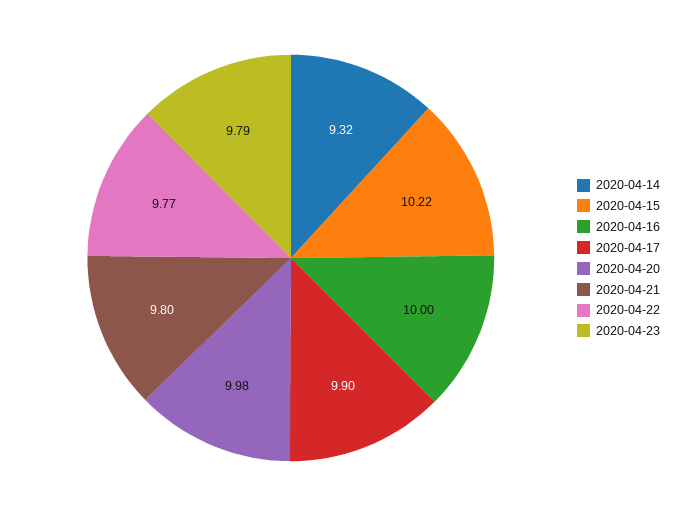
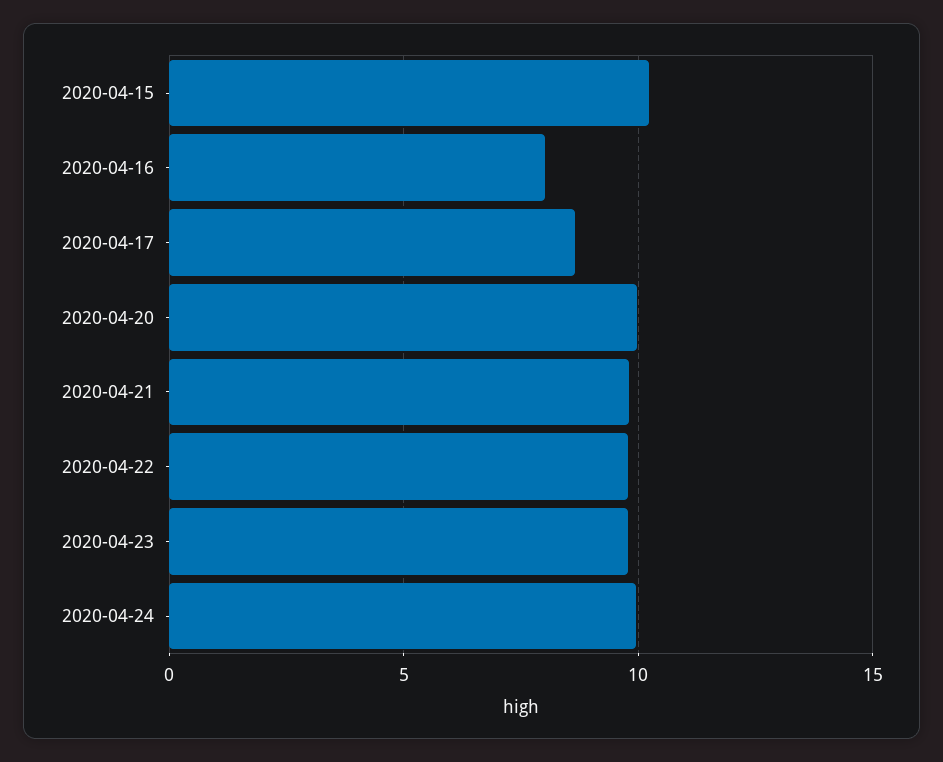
2020-04-14: 9.32 -> none
2020-04-16: 10 -> 8
2020-04-17: 9.9 -> 8.5
2020-04-24: none -> 10

